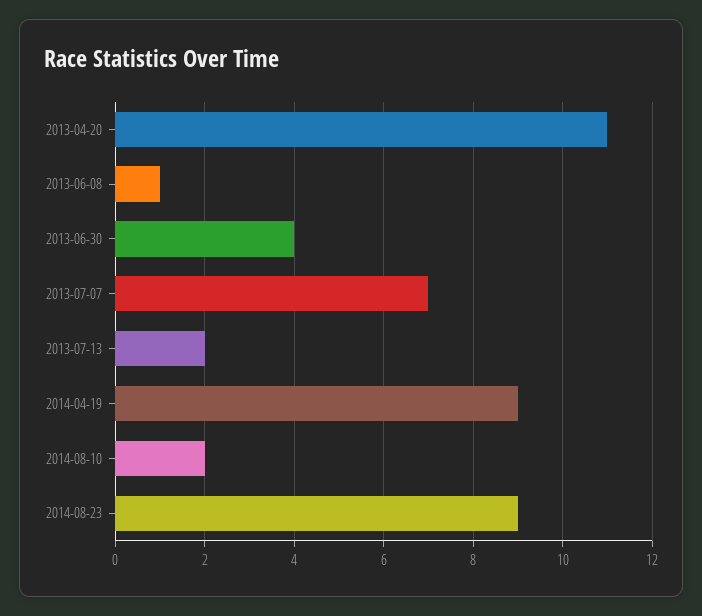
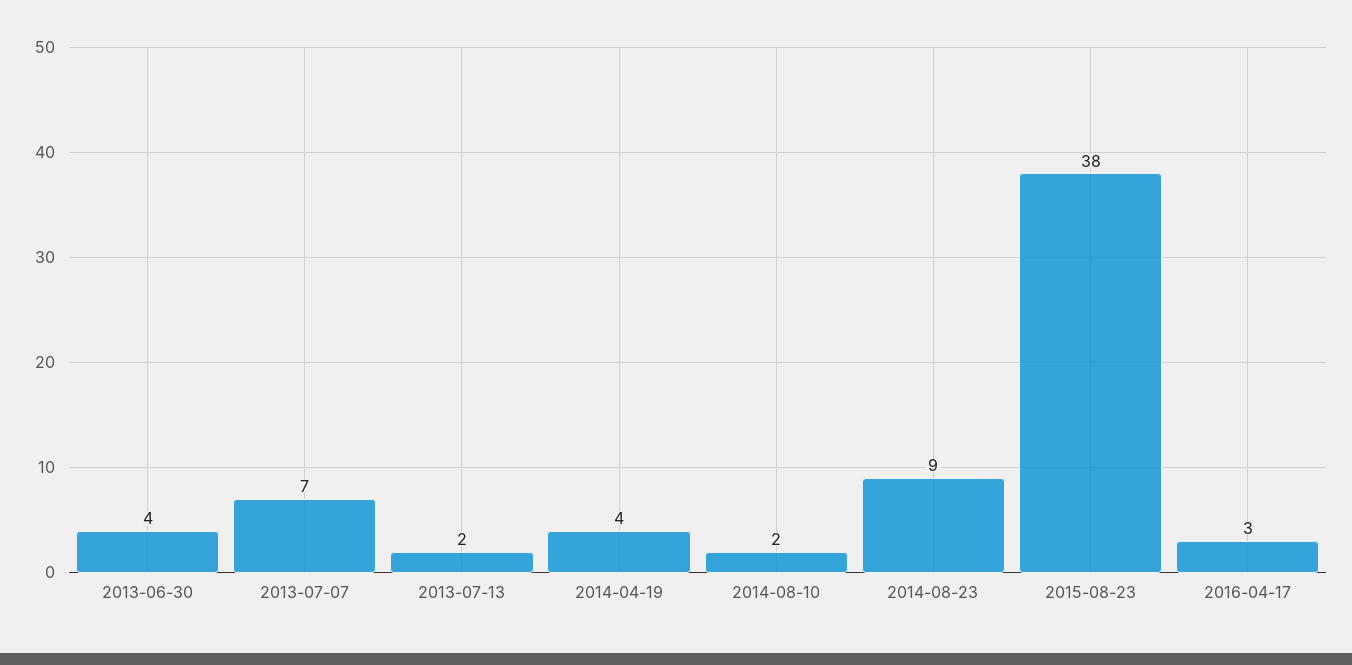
2013-04-20: 11 -> none
2013-06-08: 1 -> none
2014-04-19: 9 -> 4
2015-08-23: none -> 38
2016-04-17: none -> 3

